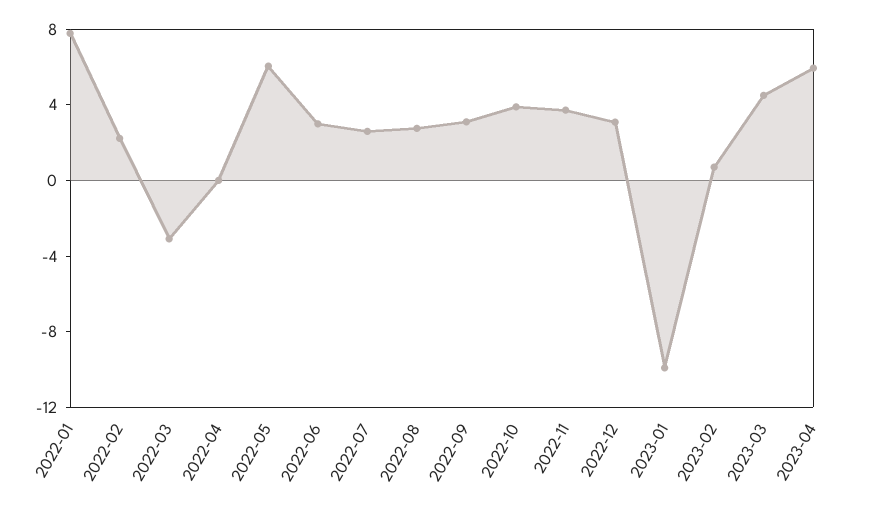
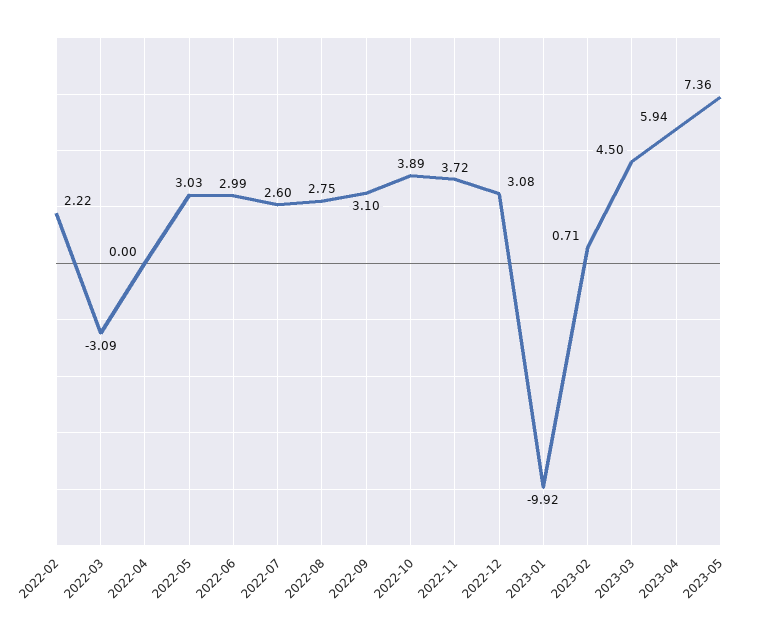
2022-01: 8 -> none
2022-05: 6 -> 3.03
2023-05: none -> 7.36

